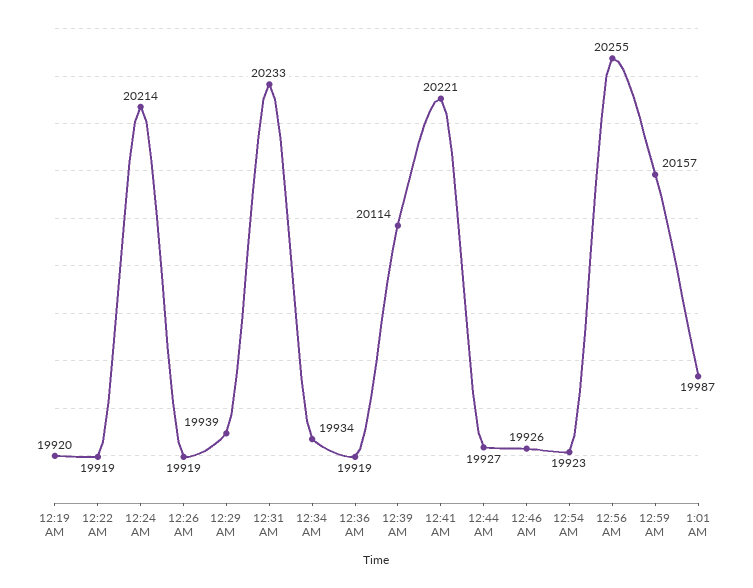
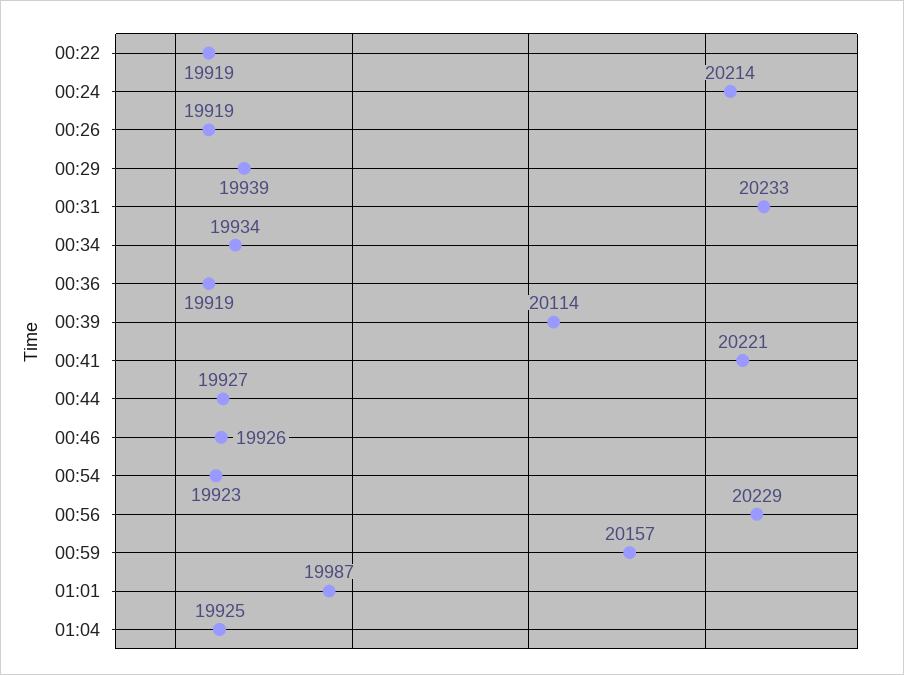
12:19 AM: 19920 -> none
12:56 AM: 20255 -> 20229
01:04: none -> 19925

